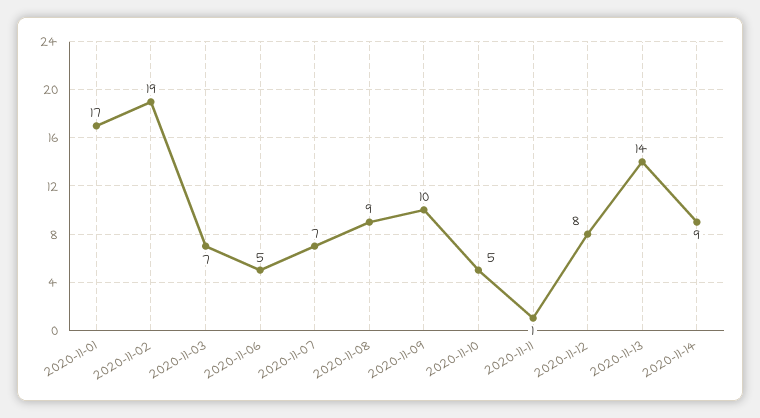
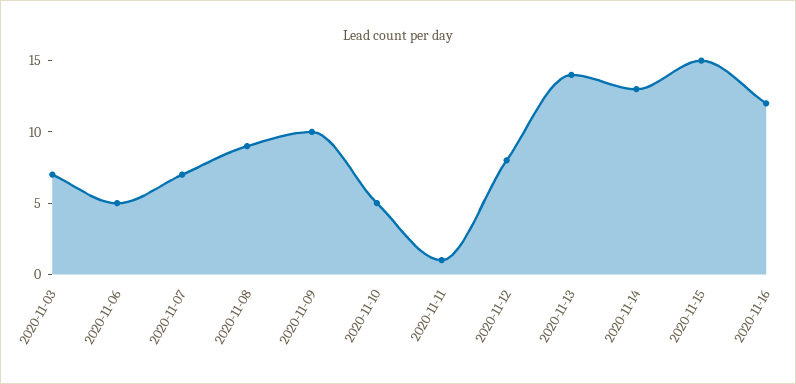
2020-11-01: 17 -> none
2020-11-02: 19 -> none
2020-11-14: 9 -> 13
2020-11-15: none -> 15
2020-11-16: none -> 12

